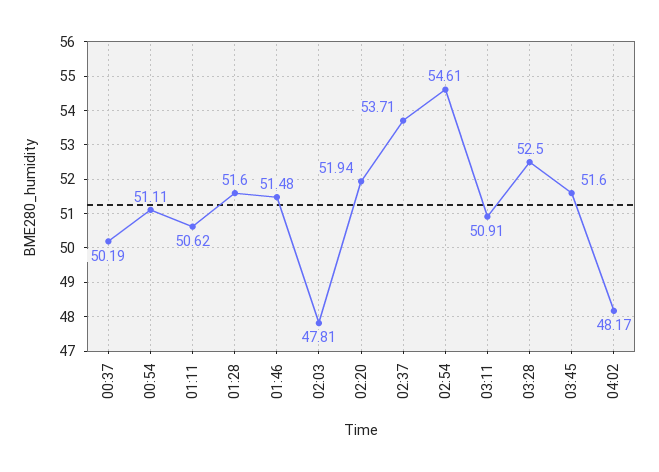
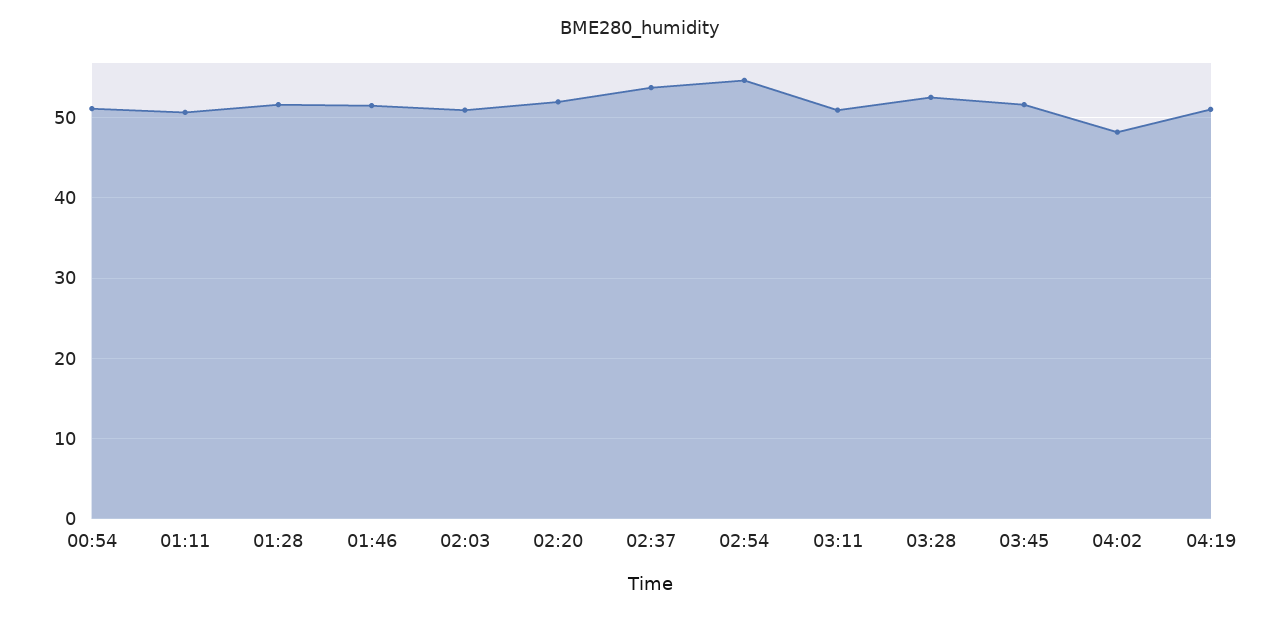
00:37: 50.19 -> none
02:03: 47.81 -> 51
04:19: none -> 51

